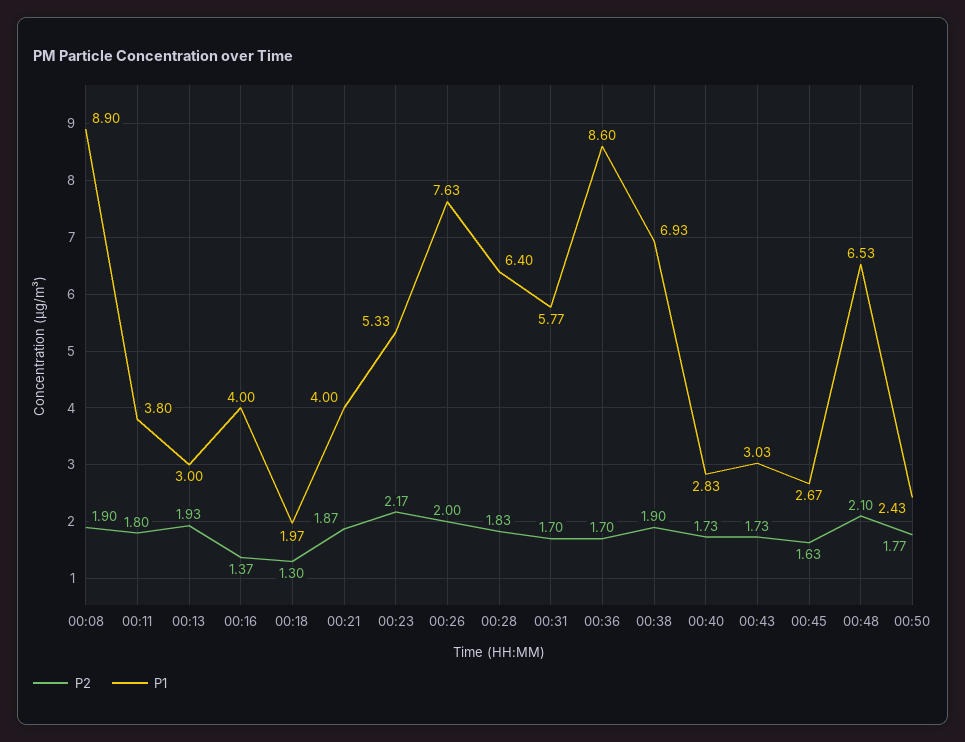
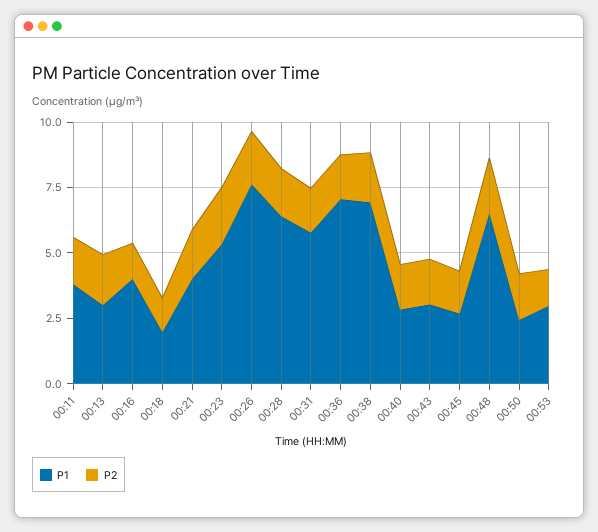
P2, 00:08: 1.9 -> none
P1, 00:08: 8.9 -> none
P1, 00:36: 8.6 -> 7
P1, 00:53: none -> 3
P2, 00:53: none -> 1.5

